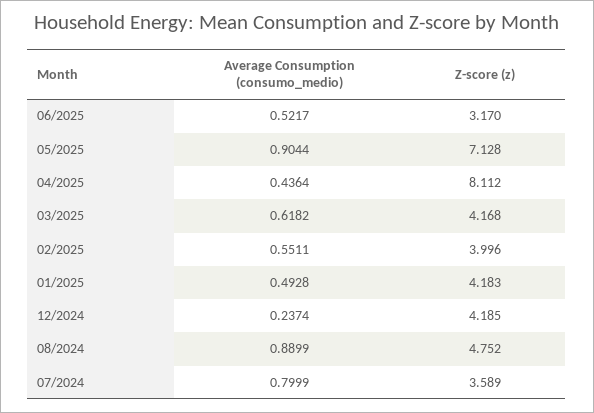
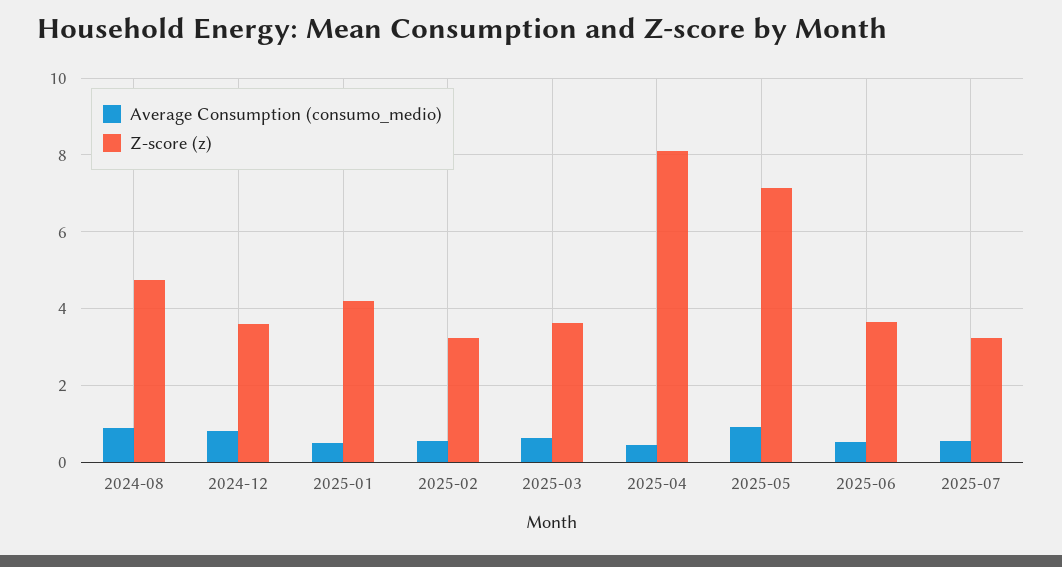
Z-score (z), 06/2025: 3.17 -> 3.6
Z-score (z), 03/2025: 4.168 -> 3.6
Z-score (z), 02/2025: 3.996 -> 3.2
Average Consumption (consumo_medio), 12/2024: 0.2374 -> 0.8
Z-score (z), 12/2024: 4.185 -> 3.6
Average Consumption (consumo_medio), 07/2024: 0.7999 -> none
Z-score (z), 07/2024: 3.589 -> none
Average Consumption (consumo_medio), 2025-07: none -> 0.6
Z-score (z), 2025-07: none -> 3.2

